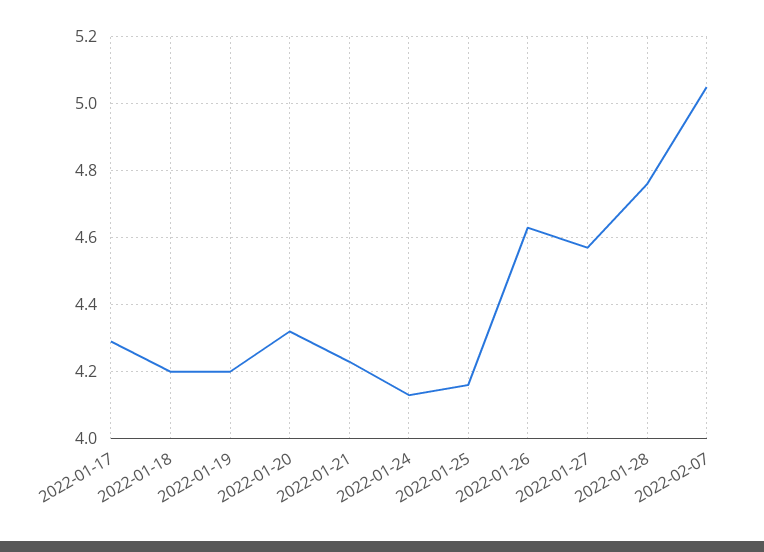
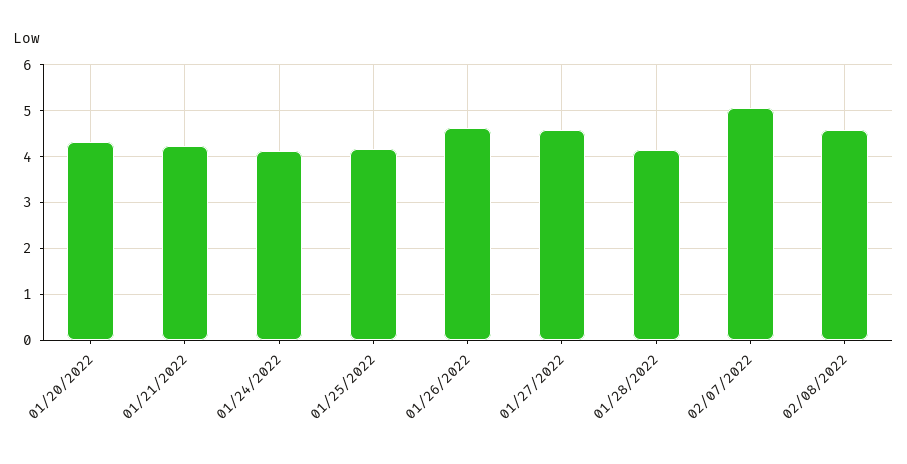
2022-01-17: 4.3 -> none
2022-01-18: 4.2 -> none
2022-01-19: 4.2 -> none
2022-01-28: 4.75 -> 4.2
02/08/2022: none -> 4.6

